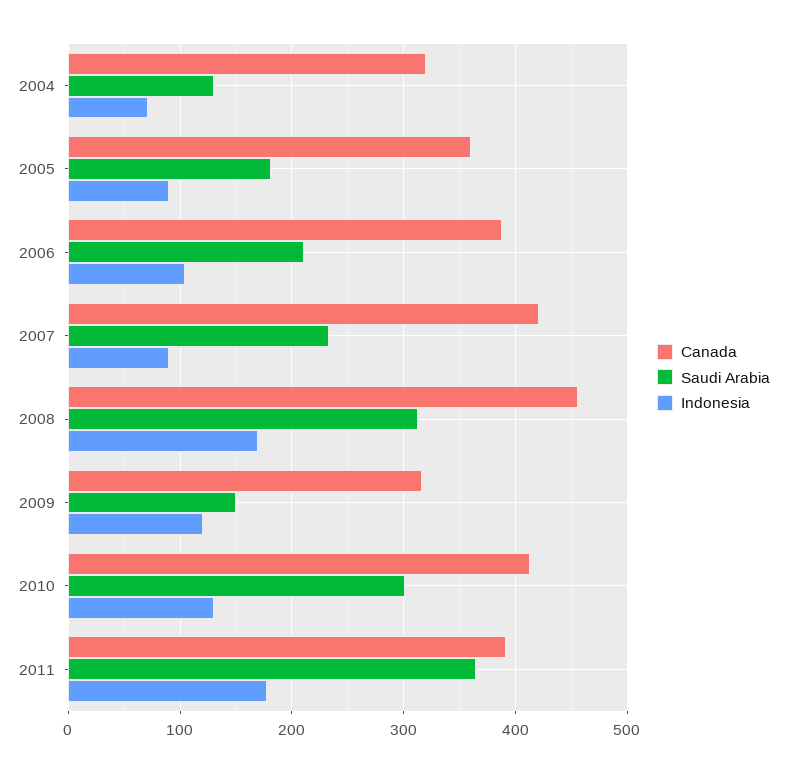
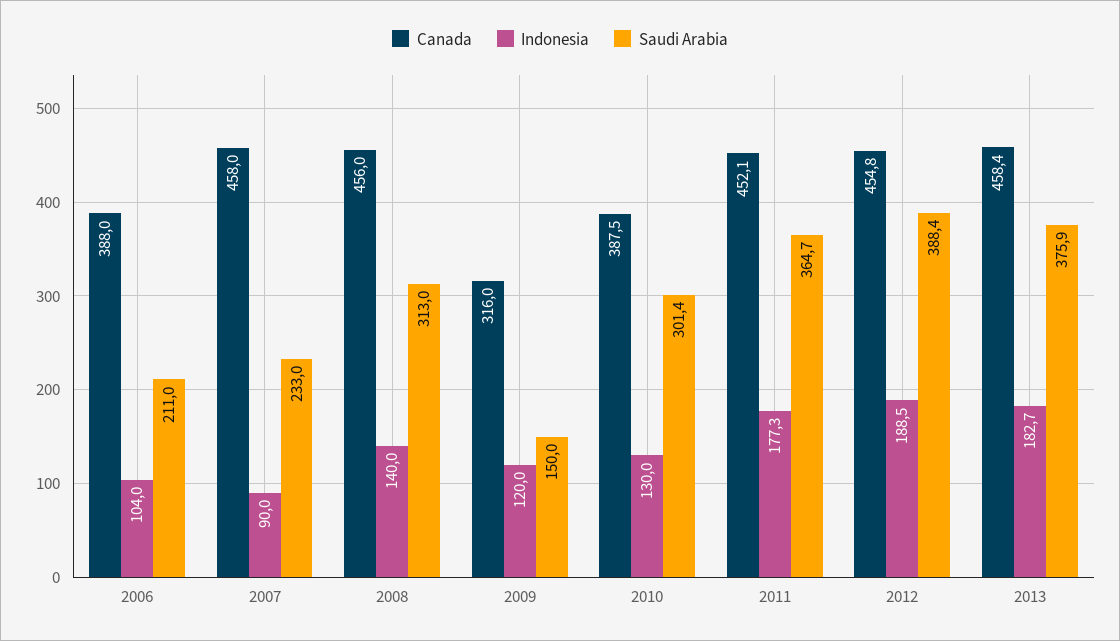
Canada, 2004: 320 -> none
Saudi Arabia, 2004: 130 -> none
Indonesia, 2004: 70 -> none
Canada, 2005: 360 -> none
Saudi Arabia, 2005: 180 -> none
Indonesia, 2005: 90 -> none
Canada, 2007: 420 -> 458
Indonesia, 2008: 170 -> 140
Canada, 2010: 410 -> 387.5
Canada, 2011: 390 -> 452.1
Canada, 2012: none -> 454.8
Indonesia, 2012: none -> 188.5
Saudi Arabia, 2012: none -> 388.4
Canada, 2013: none -> 458.4
Indonesia, 2013: none -> 182.7
Saudi Arabia, 2013: none -> 375.9

